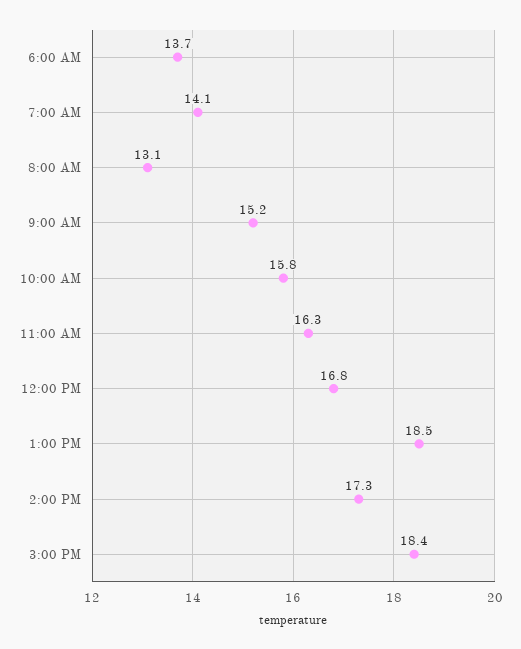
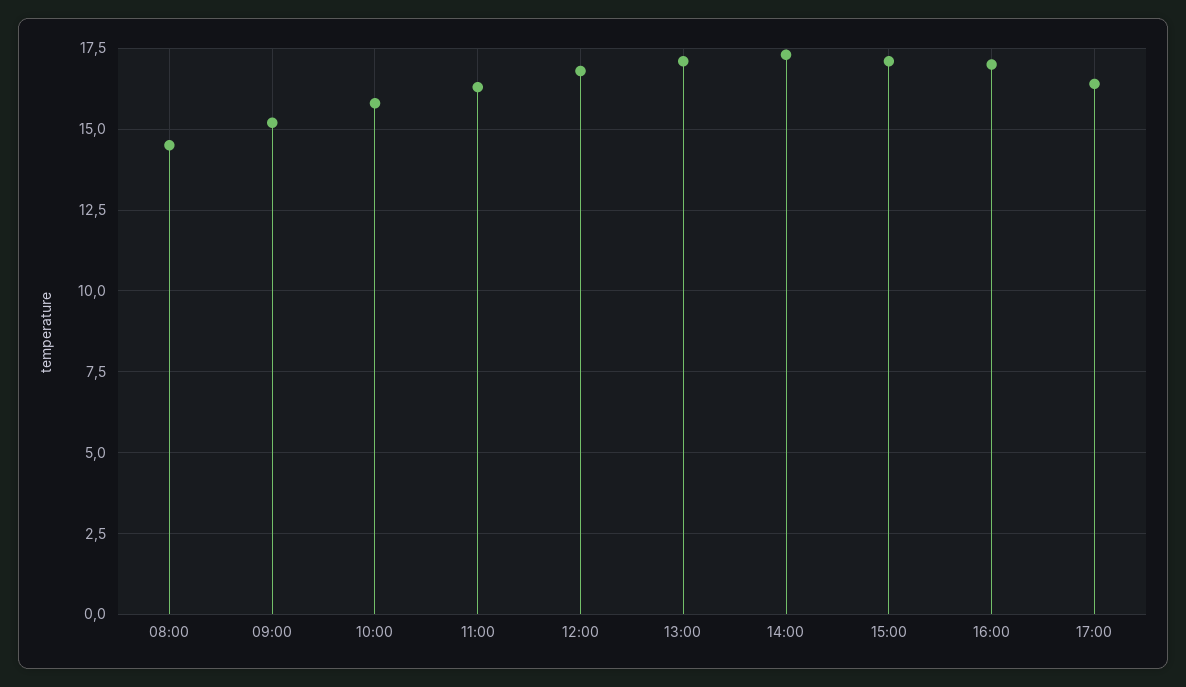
6:00 AM: 13.7 -> none
7:00 AM: 14.1 -> none
8:00 AM: 13.1 -> 14.5
1:00 PM: 18.5 -> 17
3:00 PM: 18.4 -> 17
16:00: none -> 17
17:00: none -> 16.5

